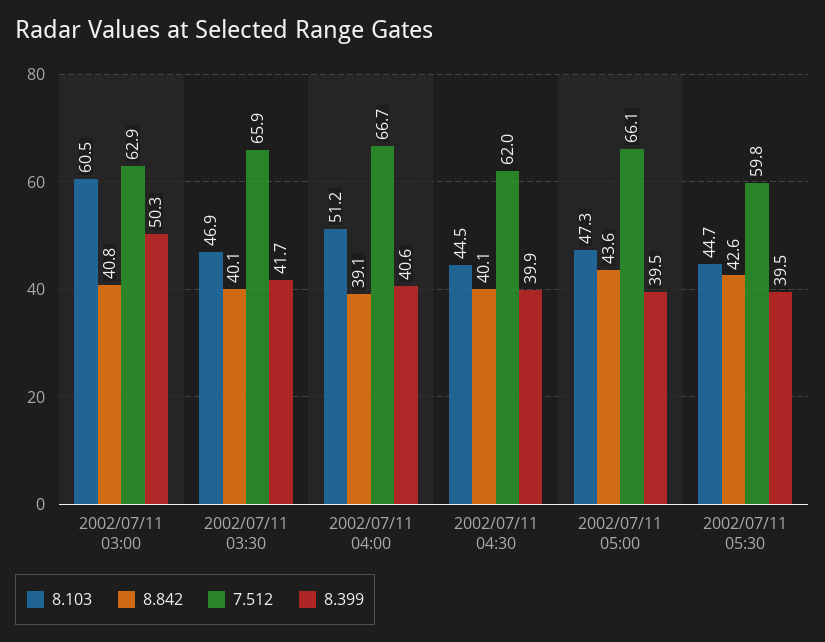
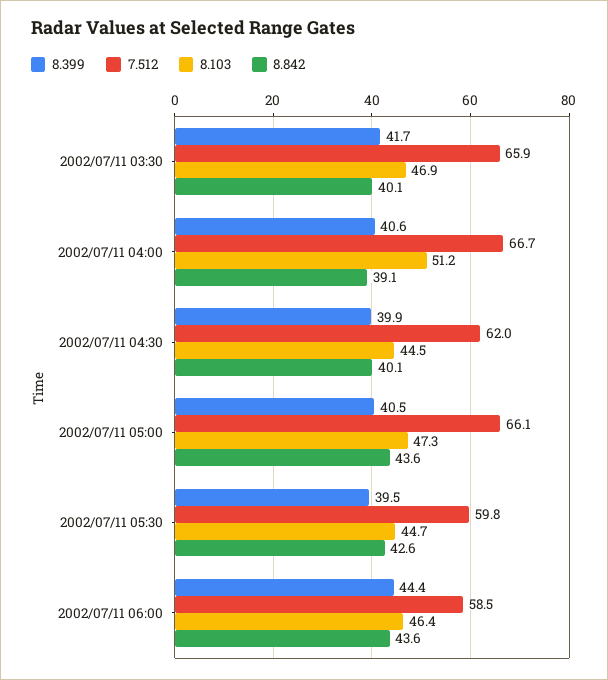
8.103, 2002/07/11 03:00: 60.5 -> none
8.842, 2002/07/11 03:00: 40.8 -> none
7.512, 2002/07/11 03:00: 62.9 -> none
8.399, 2002/07/11 03:00: 50.3 -> none
8.399, 2002/07/11 05:00: 39.5 -> 40.5
8.399, 2002/07/11 06:00: none -> 44.4
7.512, 2002/07/11 06:00: none -> 58.5
8.103, 2002/07/11 06:00: none -> 46.4
8.842, 2002/07/11 06:00: none -> 43.6

